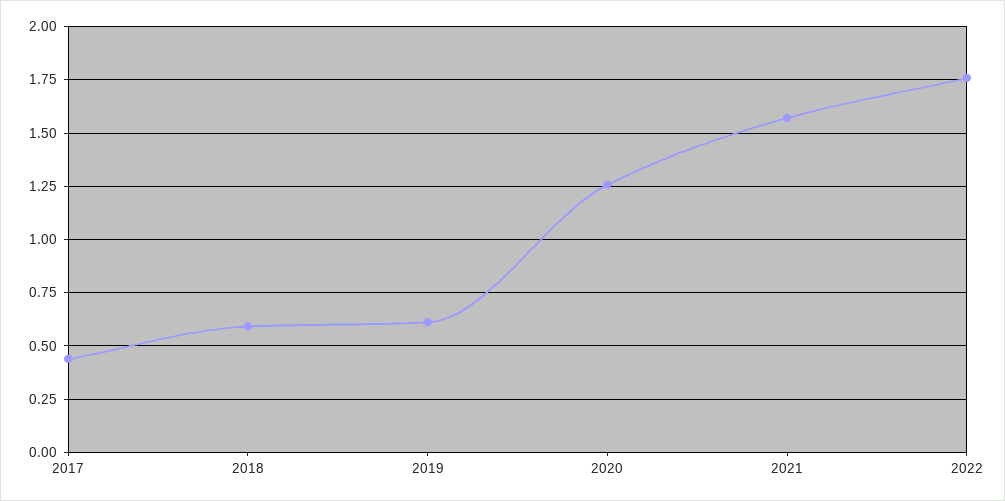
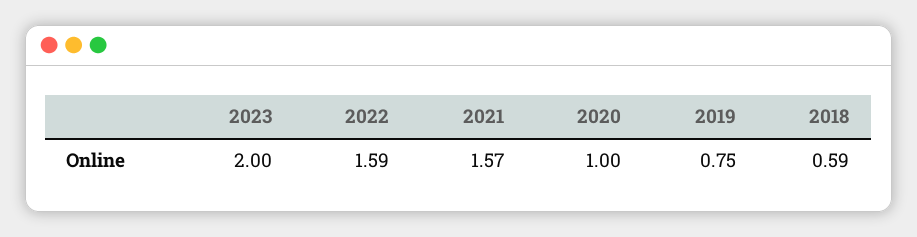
2017: 0.45 -> none
2019: 0.6 -> 0.75
2020: 1.25 -> 1
2022: 1.75 -> 1.59
2023: none -> 2

